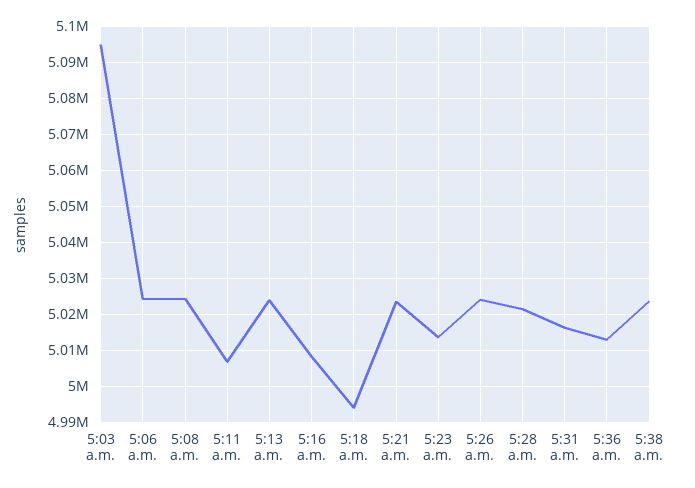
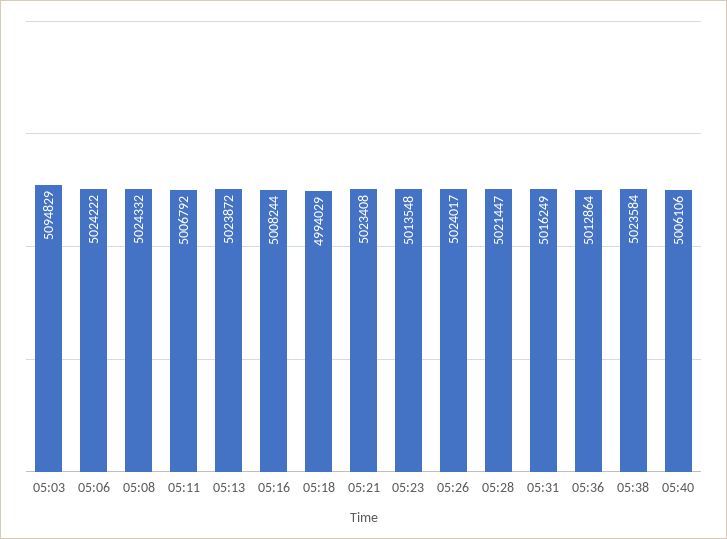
05:40: none -> 5006106

